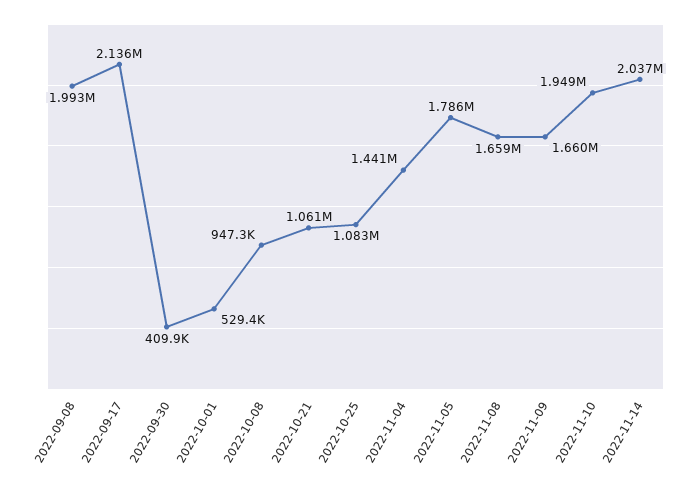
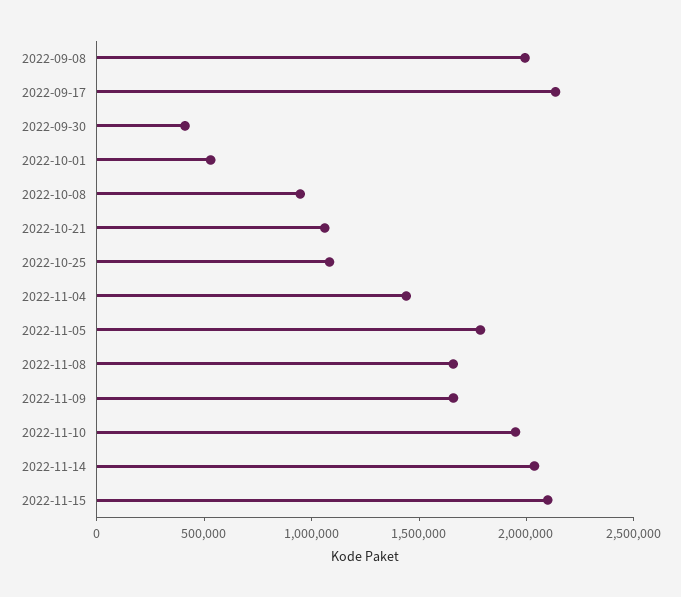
2022-11-15: none -> 2100000

